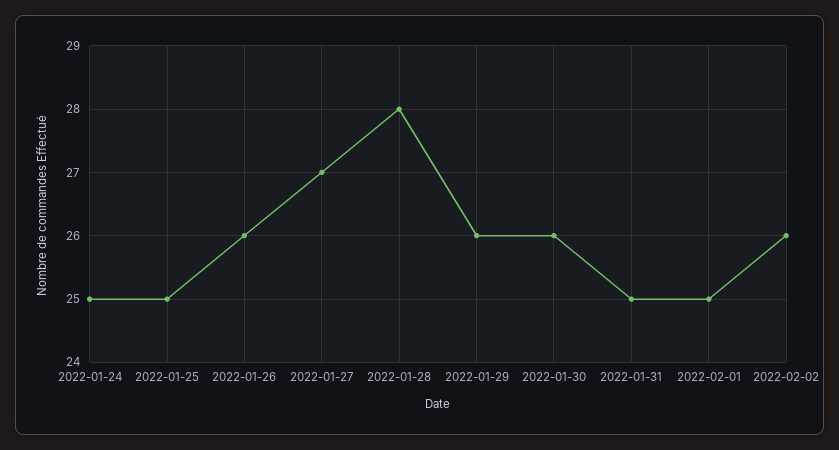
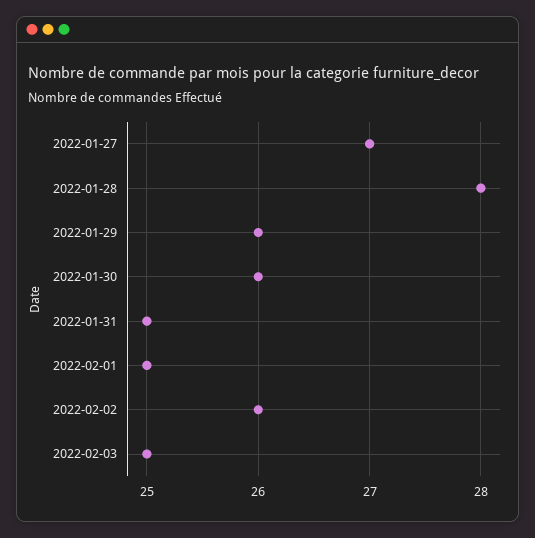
2022-01-24: 25 -> none
2022-01-25: 25 -> none
2022-01-26: 26 -> none
2022-02-03: none -> 25

